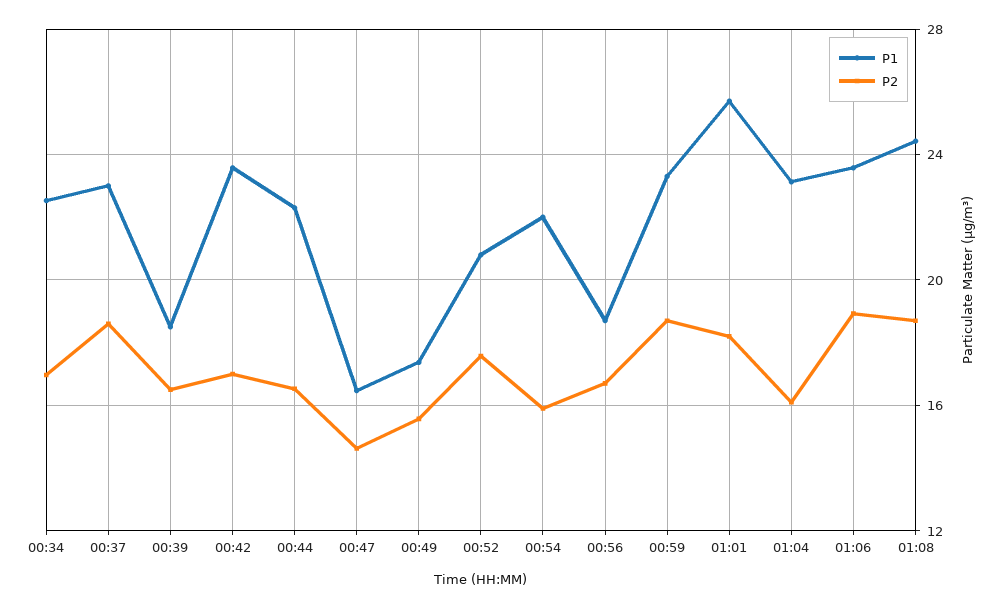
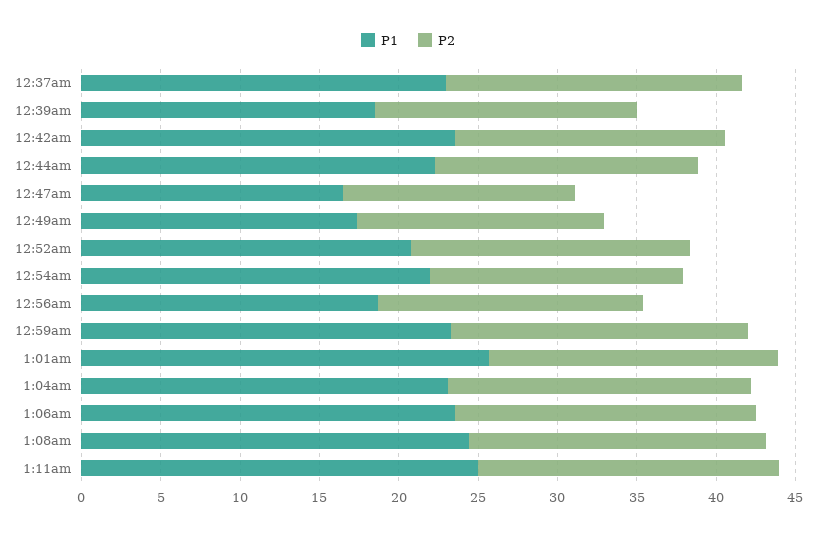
P1, 00:34: 22.5 -> none
P2, 00:34: 17 -> none
P2, 01:04: 16 -> 19
P1, 1:11am: none -> 25
P2, 1:11am: none -> 19

